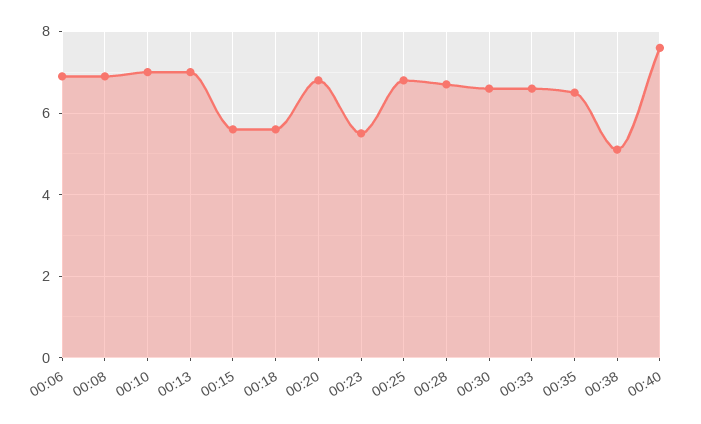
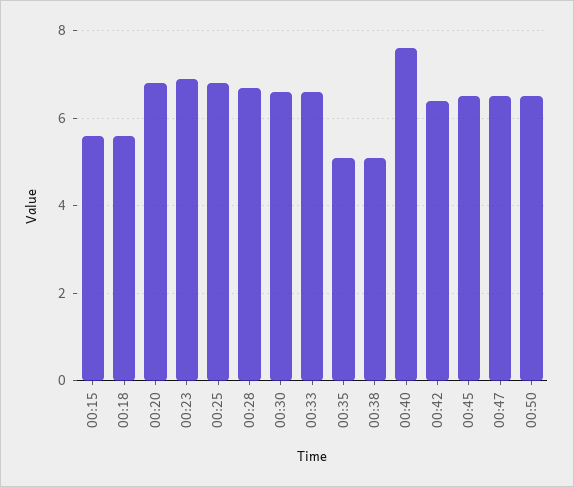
00:06: 7 -> none
00:08: 7 -> none
00:10: 7 -> none
00:13: 7 -> none
00:23: 5.5 -> 7
00:35: 6.5 -> 5
00:42: none -> 6.5
00:45: none -> 6.5
00:47: none -> 6.5
00:50: none -> 6.5

